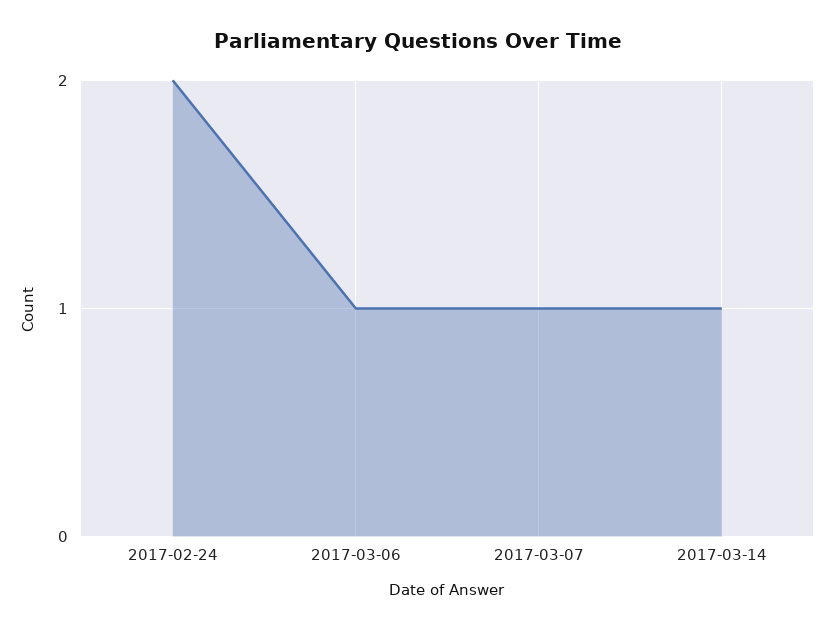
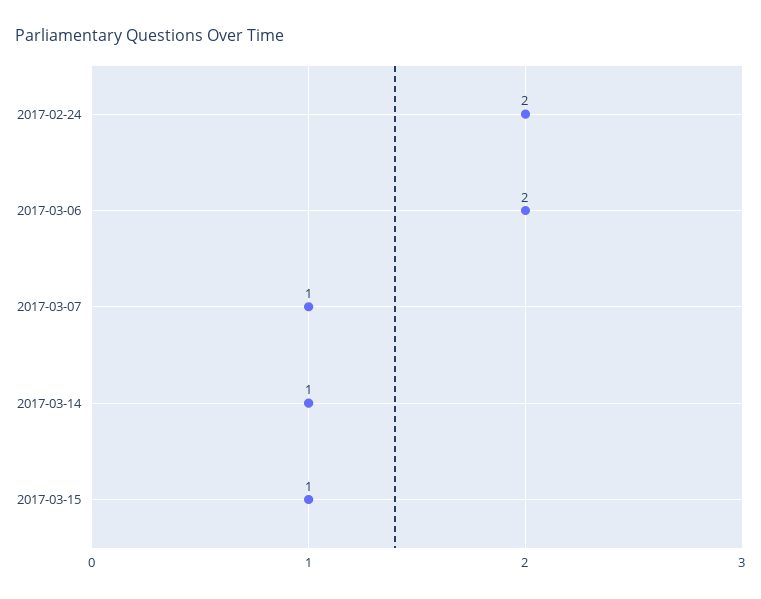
2017-03-06: 1 -> 2
2017-03-15: none -> 1

